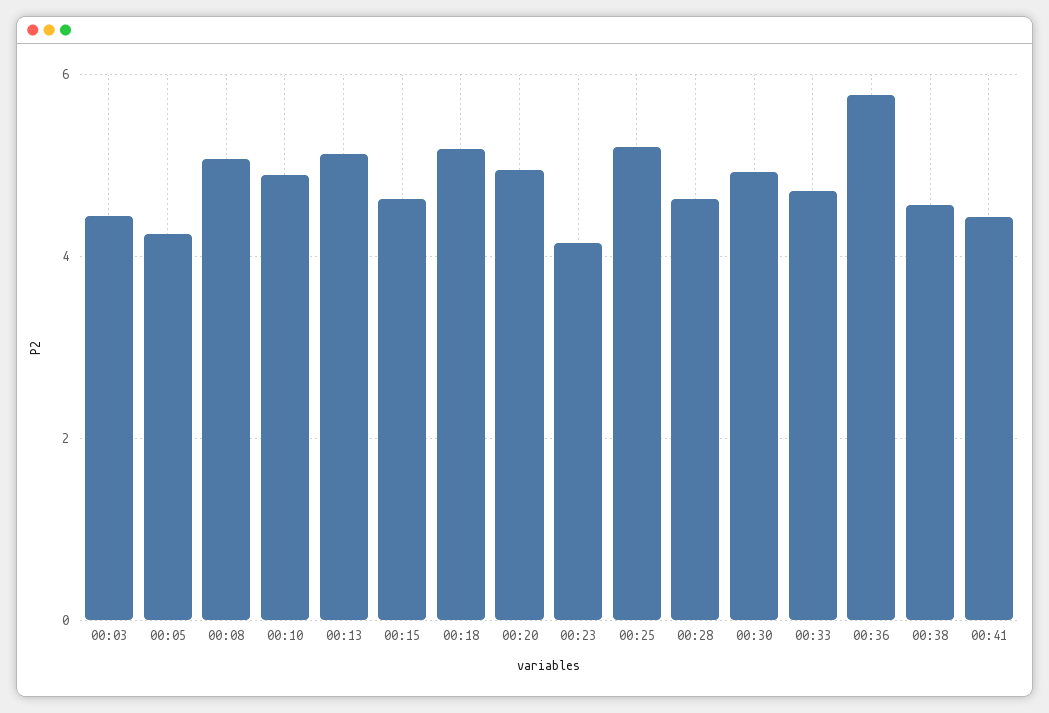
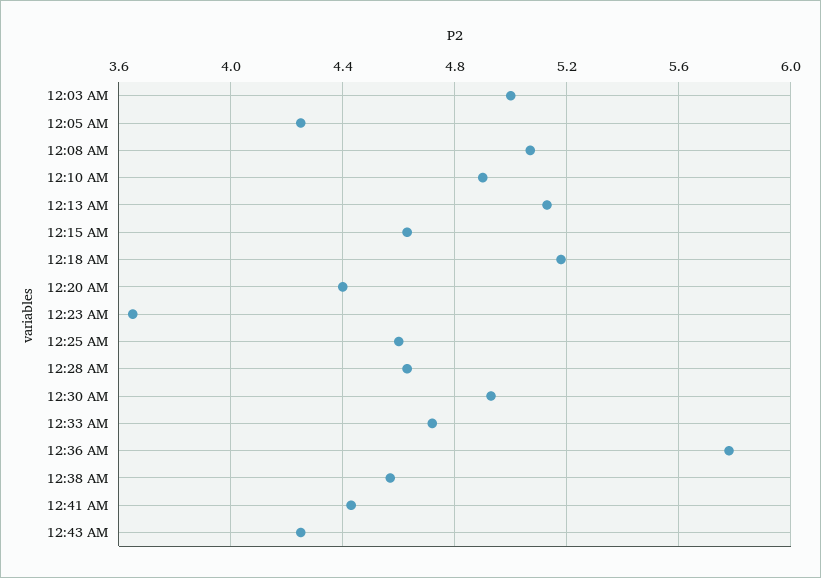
00:03: 4.4 -> 5
00:20: 5 -> 4.4
00:23: 4.2 -> 3.65
00:25: 5.2 -> 4.6
12:43 AM: none -> 4.25

